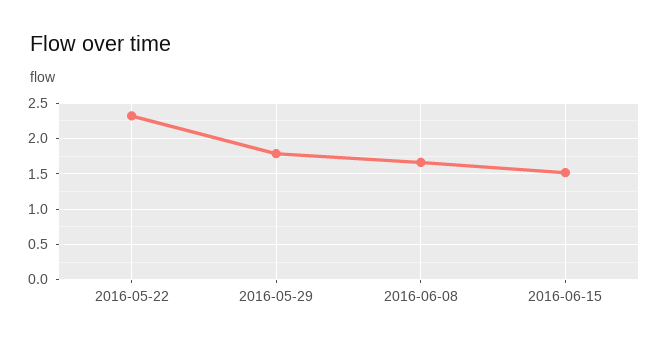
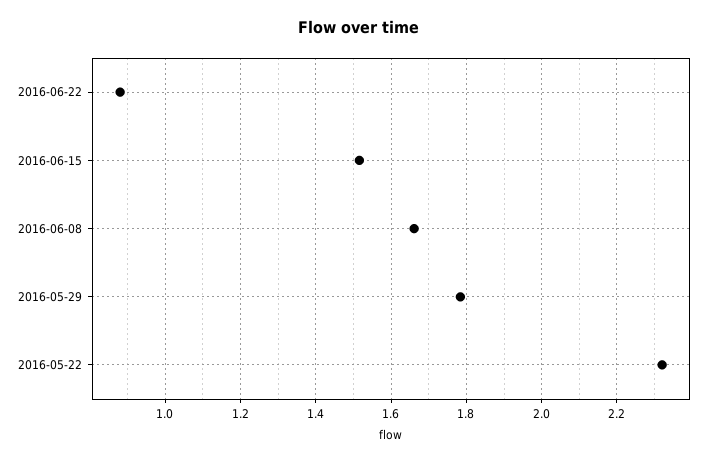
2016-06-22: none -> 0.88

